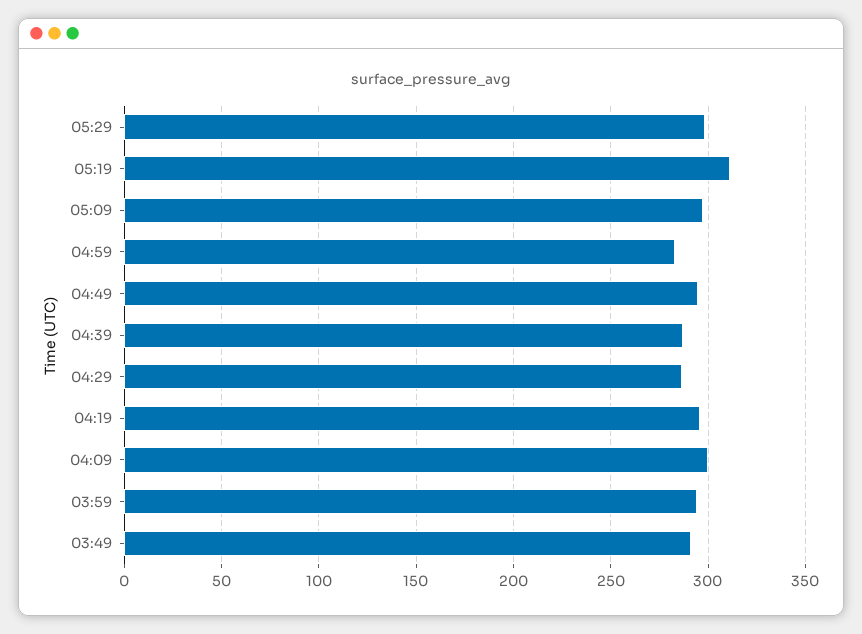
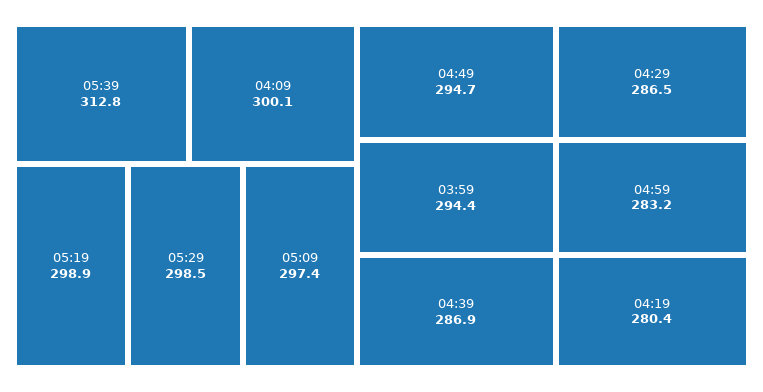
05:19: 310 -> 298.9
04:19: 295 -> 280.4
03:49: 290 -> none
05:39: none -> 312.8

